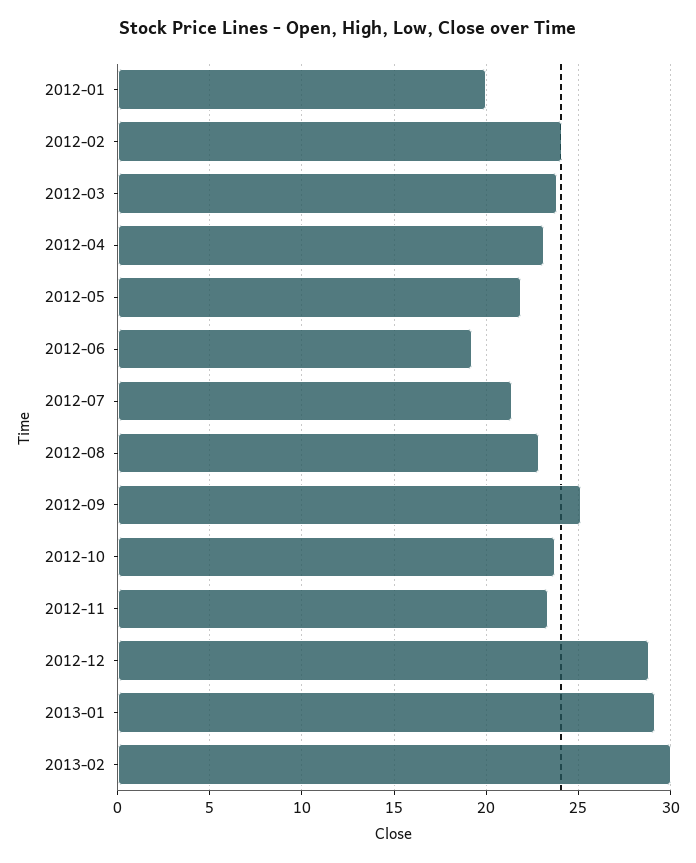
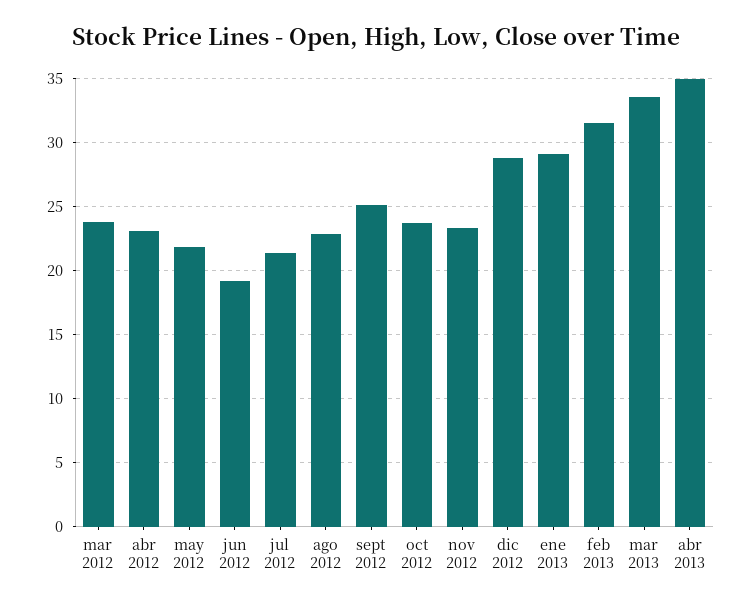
2012-01: 20 -> none
2012-02: 24 -> none
2013-02: 30 -> 31.5
mar 2013: none -> 33.5
abr 2013: none -> 35

